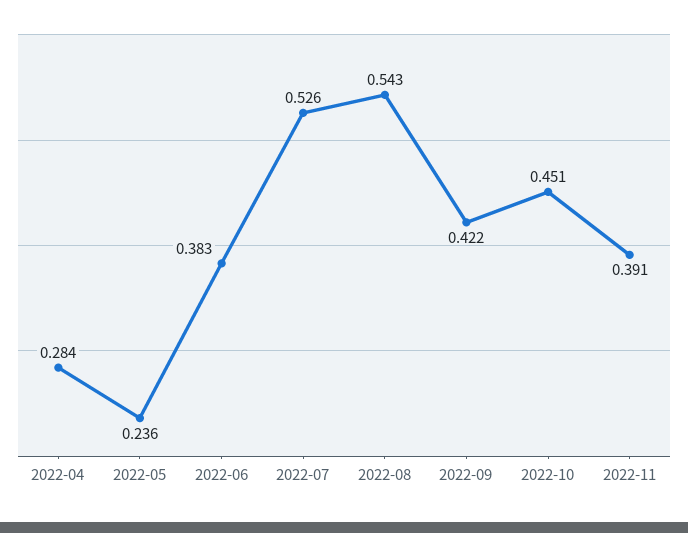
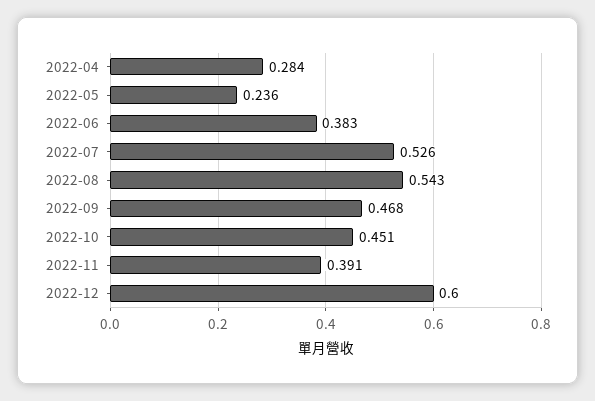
2022-09: 0.422 -> 0.468
2022-12: none -> 0.6

